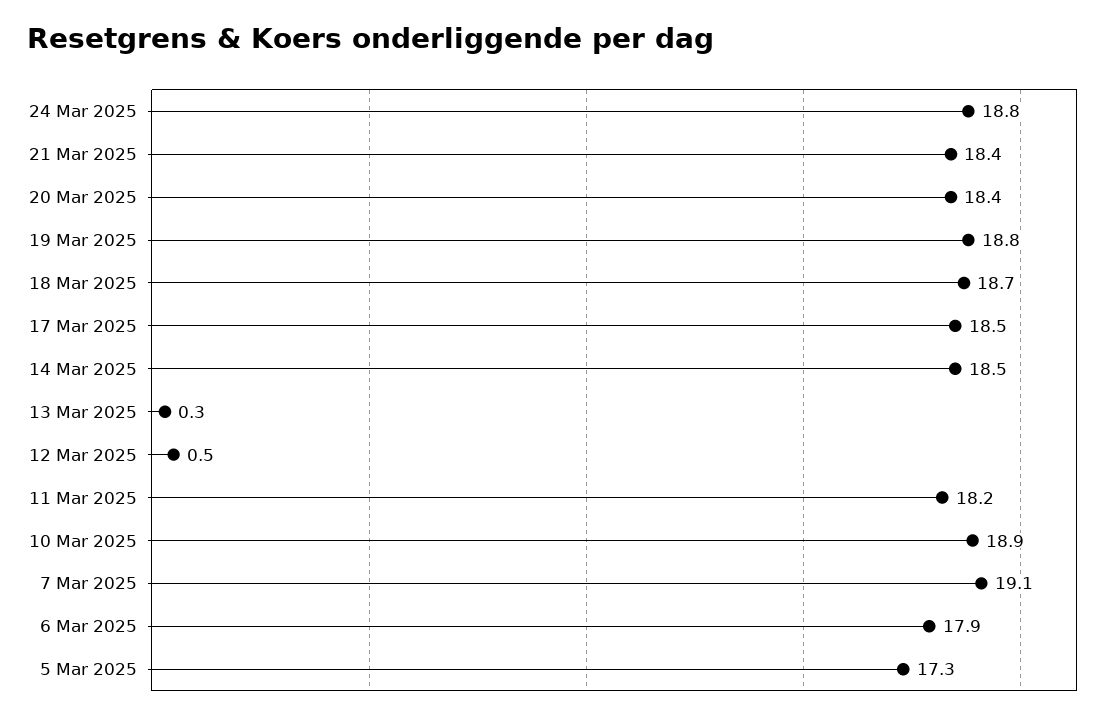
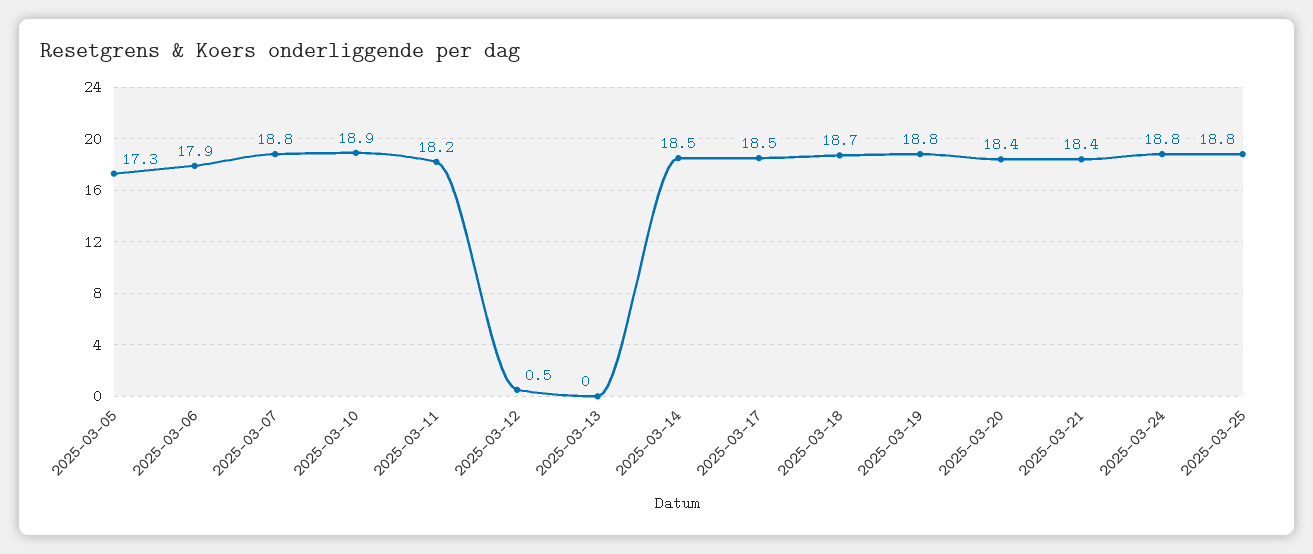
13 Mar 2025: 0.3 -> 0
7 Mar 2025: 19.1 -> 18.8
2025-03-25: none -> 18.8

